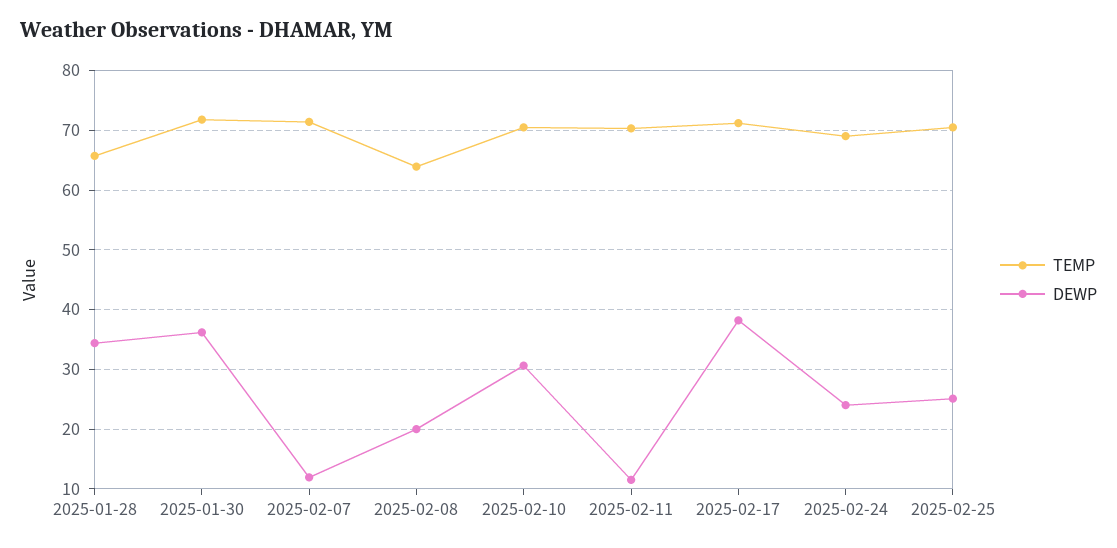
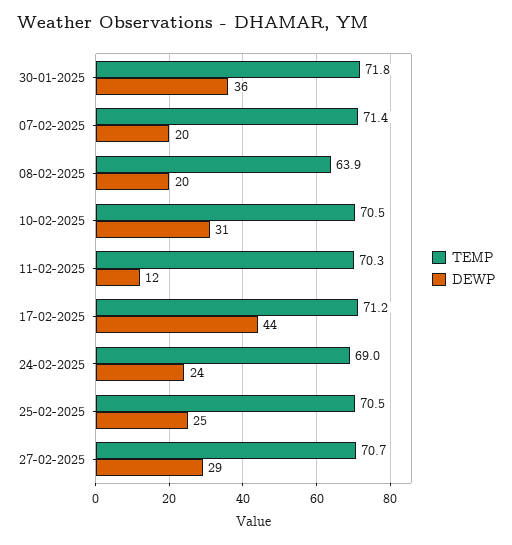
TEMP, 2025-01-28: 66 -> none
DEWP, 2025-01-28: 34 -> none
DEWP, 2025-02-07: 12 -> 20
DEWP, 2025-02-17: 38 -> 44
TEMP, 27-02-2025: none -> 70.7
DEWP, 27-02-2025: none -> 29

